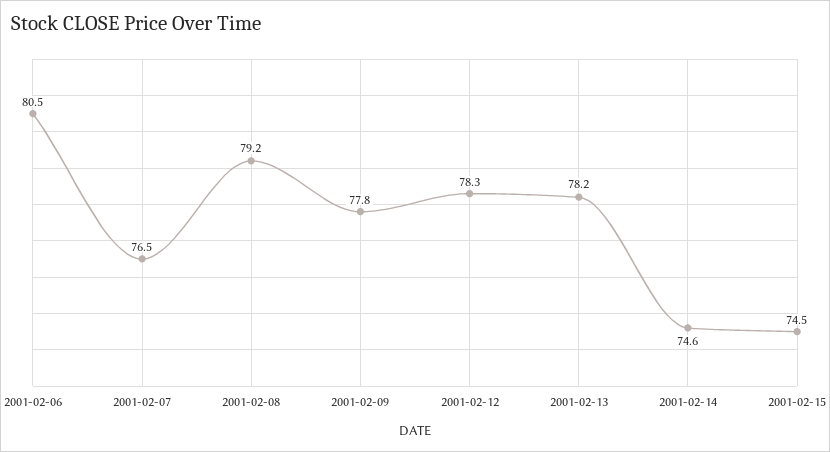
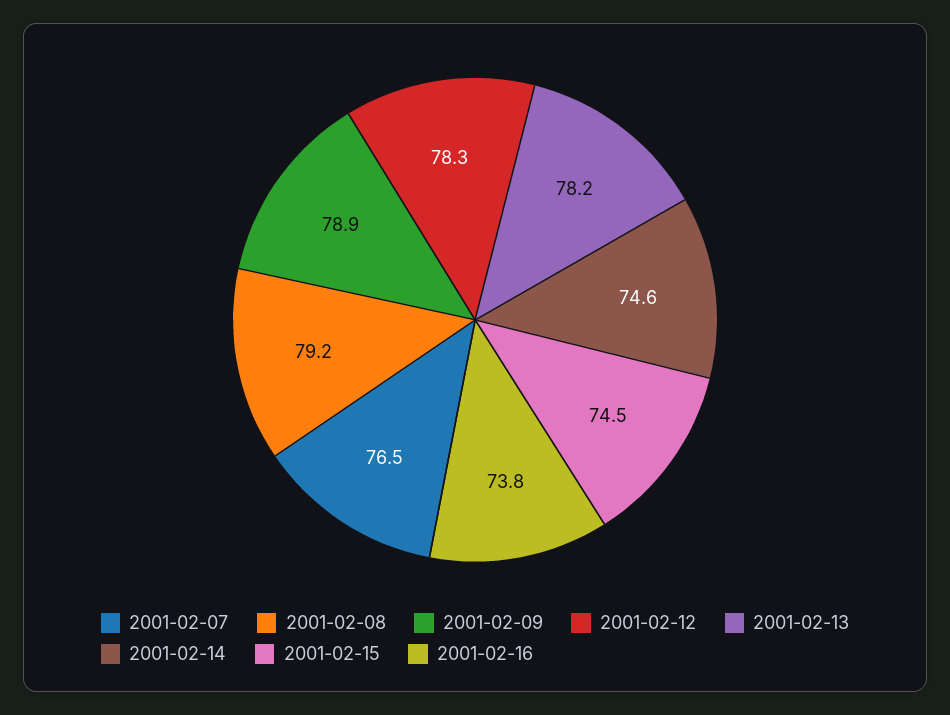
2001-02-06: 80.5 -> none
2001-02-09: 77.8 -> 78.9
2001-02-16: none -> 73.8

